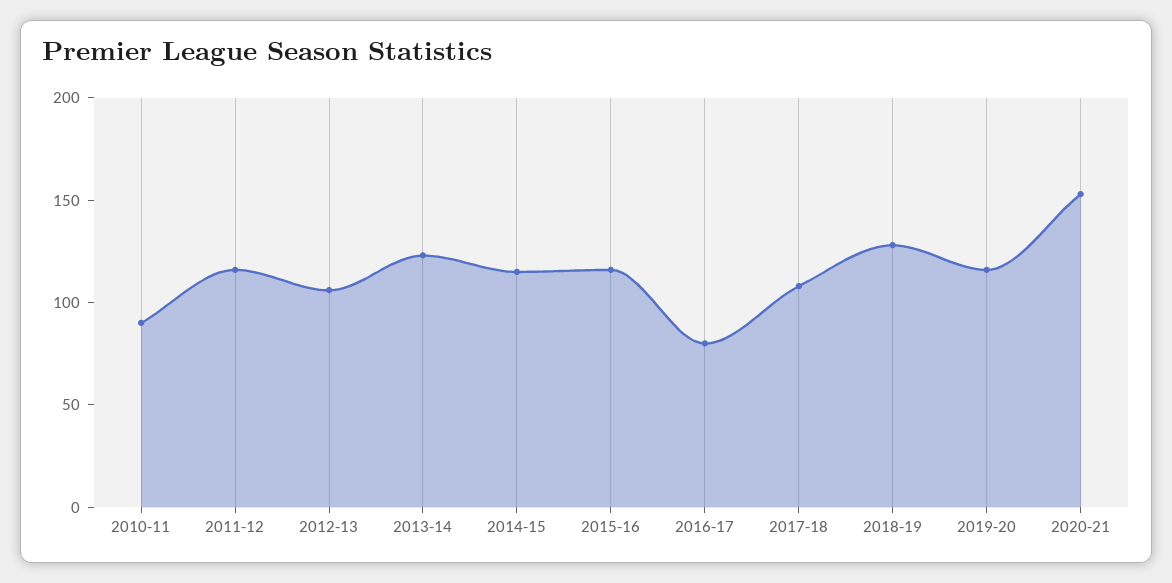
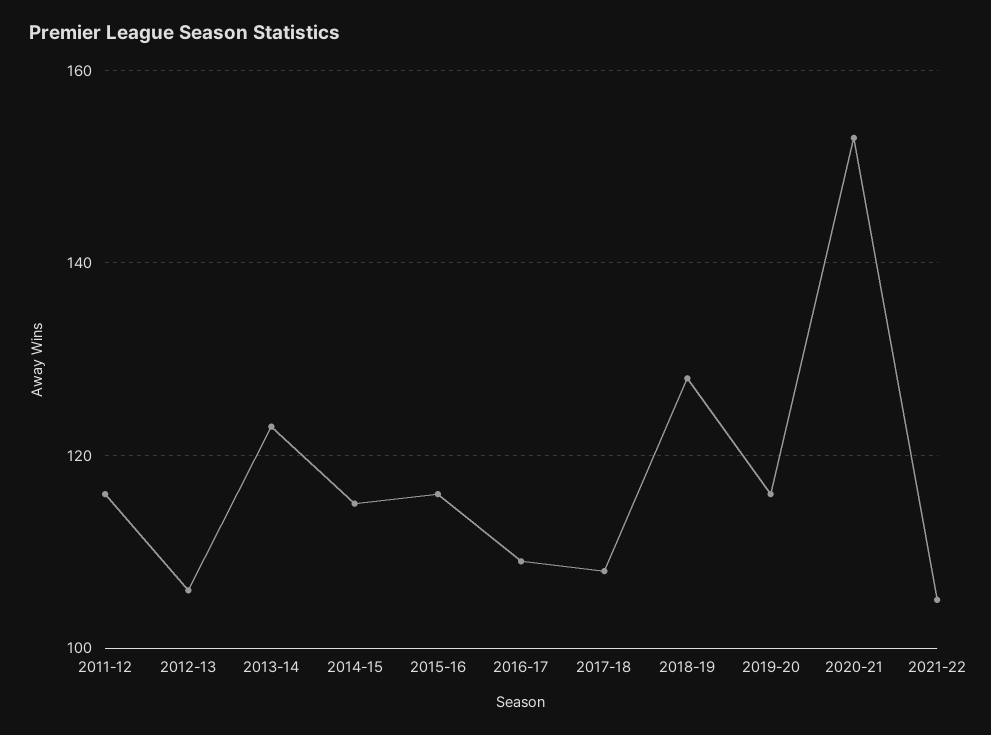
2010-11: 90 -> none
2016-17: 80 -> 110
2021-22: none -> 105

